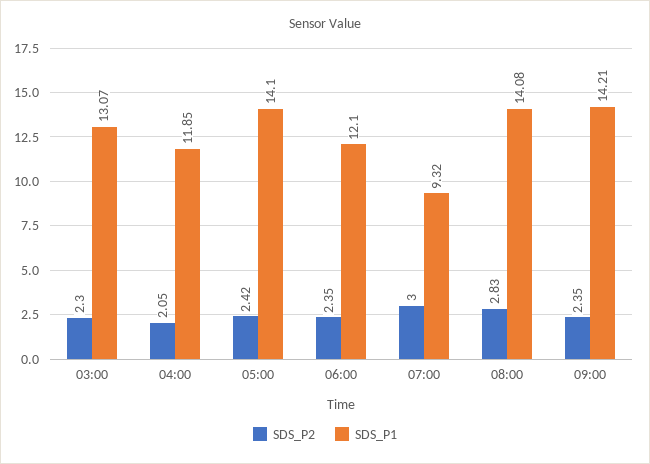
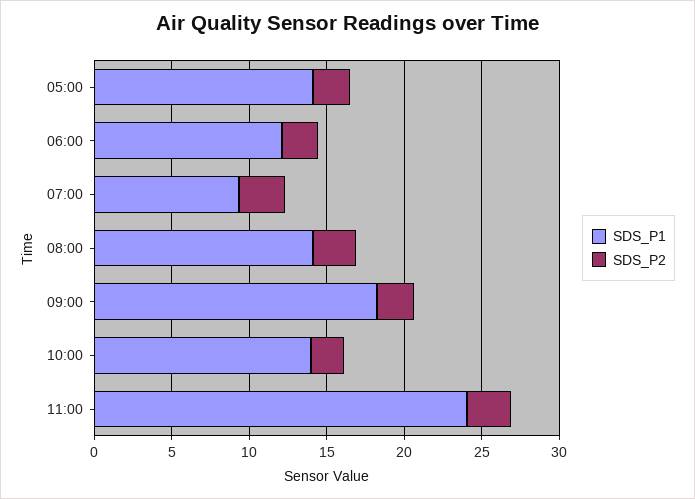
SDS_P2, 03:00: 2.3 -> none
SDS_P1, 03:00: 13.07 -> none
SDS_P2, 04:00: 2.05 -> none
SDS_P1, 04:00: 11.85 -> none
SDS_P1, 09:00: 14.21 -> 18
SDS_P1, 10:00: none -> 14
SDS_P2, 10:00: none -> 2
SDS_P1, 11:00: none -> 24
SDS_P2, 11:00: none -> 3

